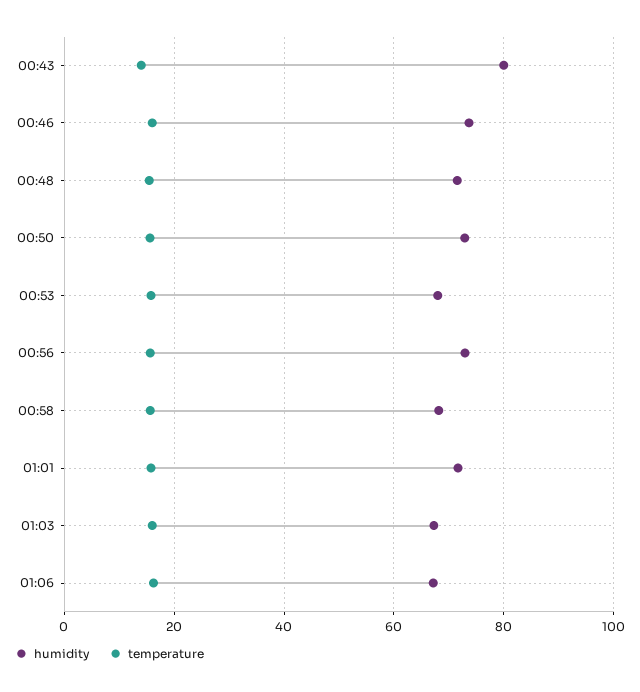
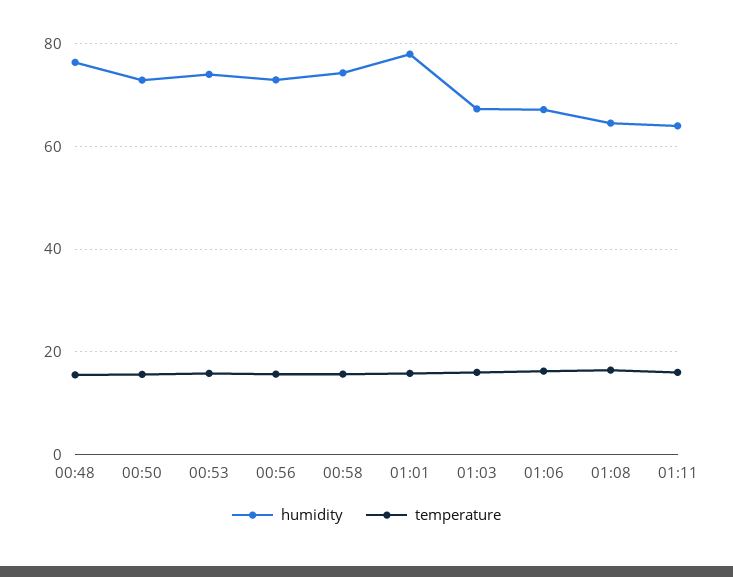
humidity, 00:43: 80 -> none
temperature, 00:43: 14 -> none
humidity, 00:46: 74 -> none
temperature, 00:46: 16 -> none
humidity, 00:48: 72 -> 76
humidity, 00:53: 68 -> 74
humidity, 00:58: 68 -> 74
humidity, 01:01: 72 -> 78
humidity, 01:08: none -> 64
temperature, 01:08: none -> 16
humidity, 01:11: none -> 64
temperature, 01:11: none -> 16

